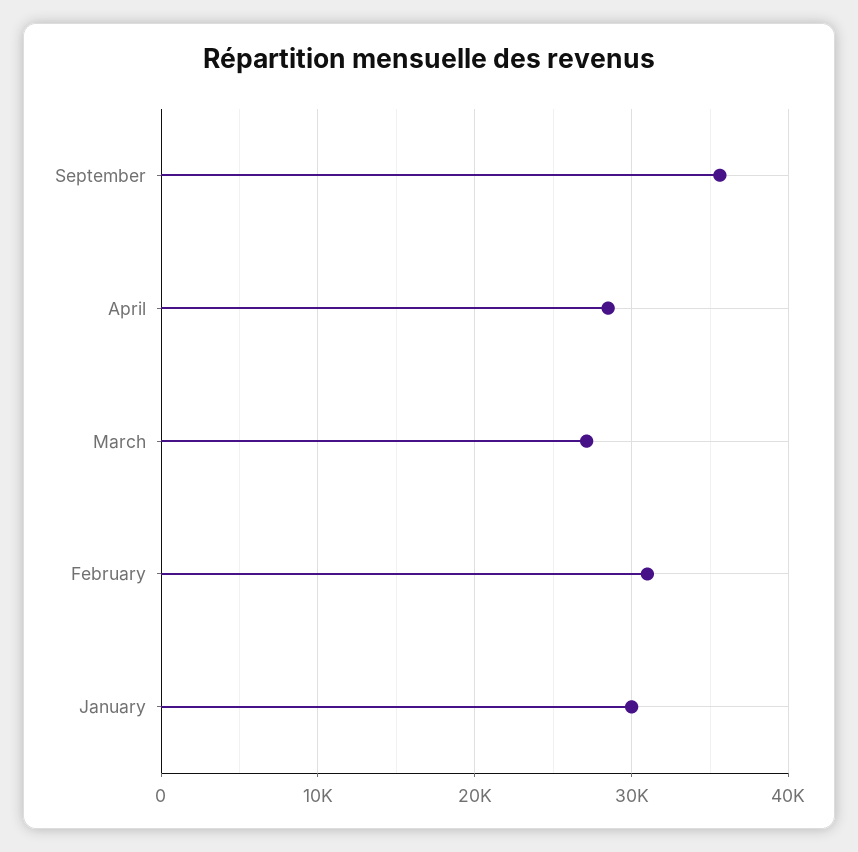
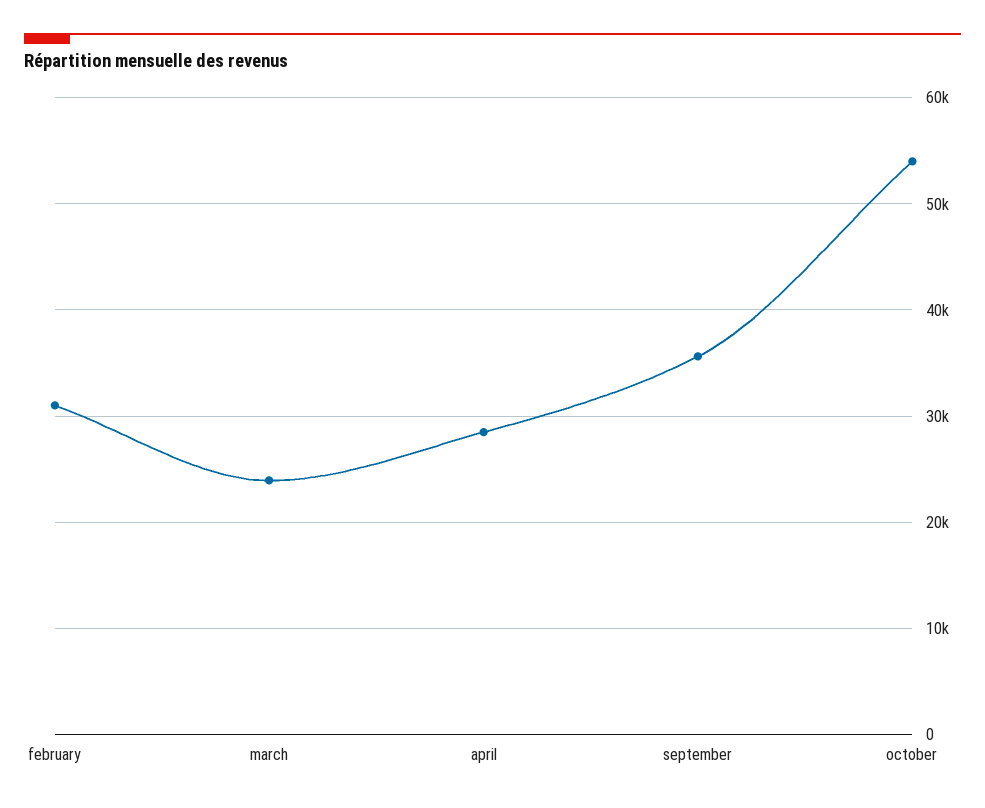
March: 27000 -> 24000
January: 30000 -> none
october: none -> 54000

